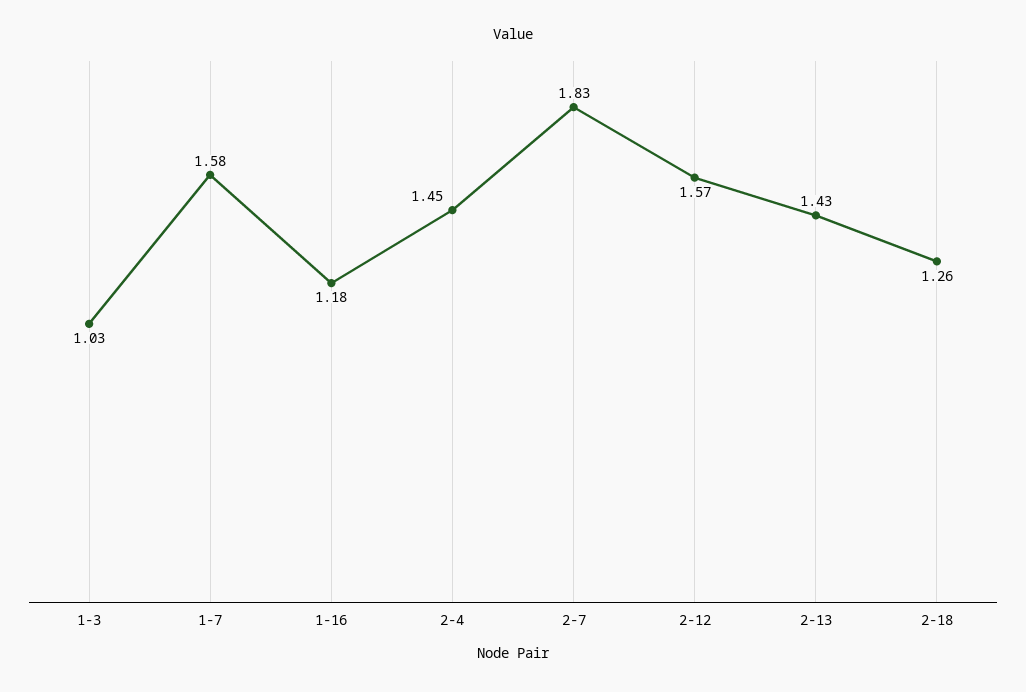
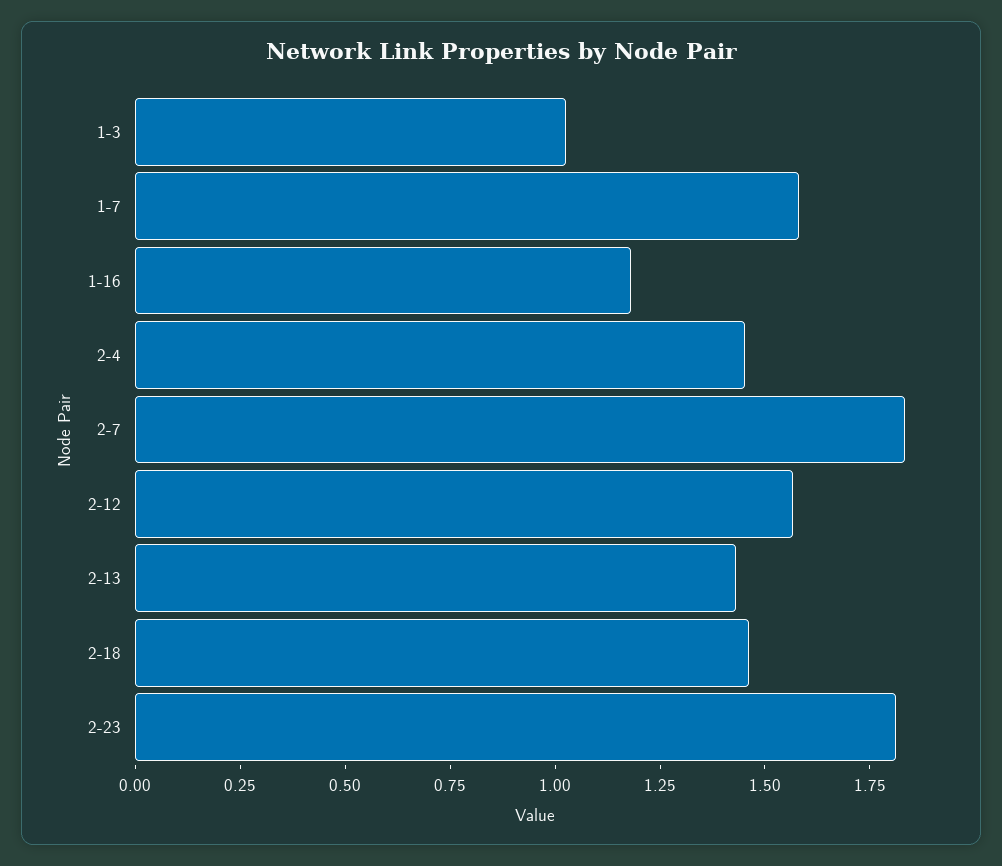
2-18: 1.26 -> 1.45
2-23: none -> 1.8

